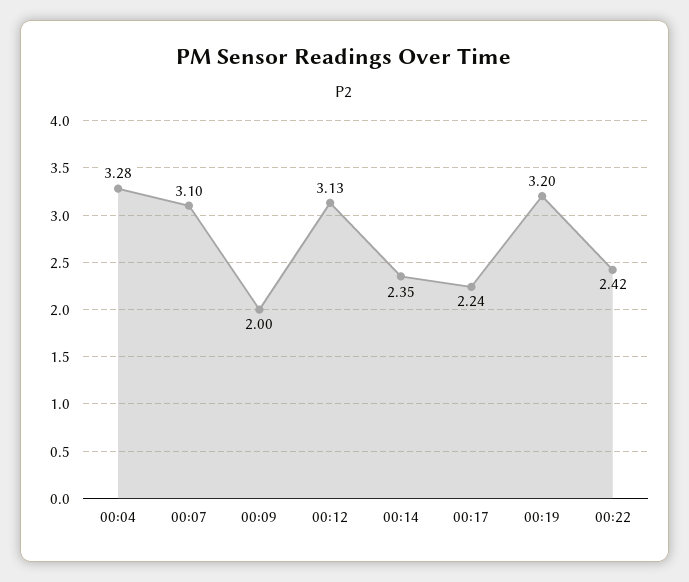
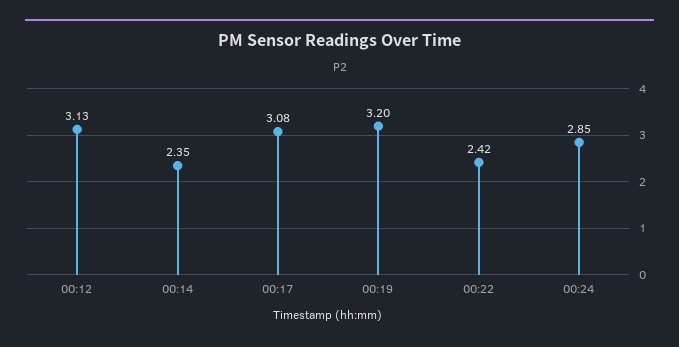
00:04: 3.28 -> none
00:07: 3.1 -> none
00:09: 2 -> none
00:17: 2.24 -> 3.08
00:24: none -> 2.85

